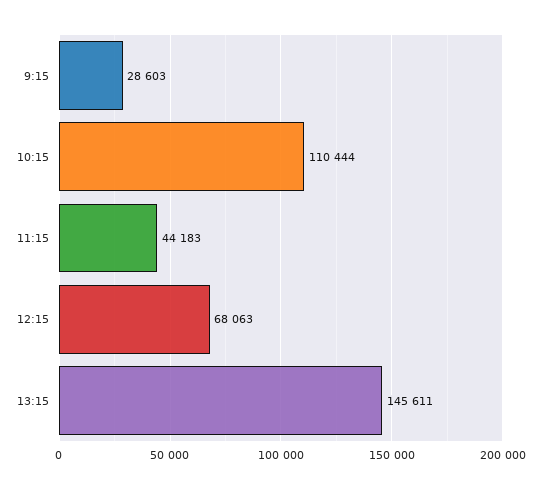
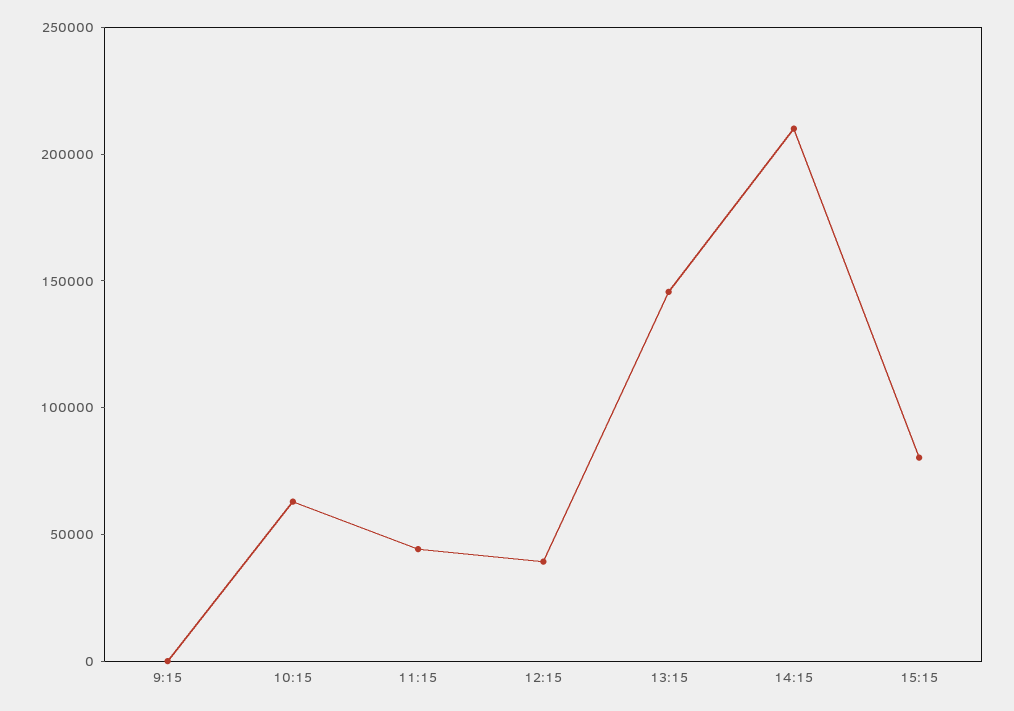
9:15: 28603 -> 0
10:15: 110444 -> 60000
12:15: 68063 -> 40000
14:15: none -> 210000
15:15: none -> 80000

